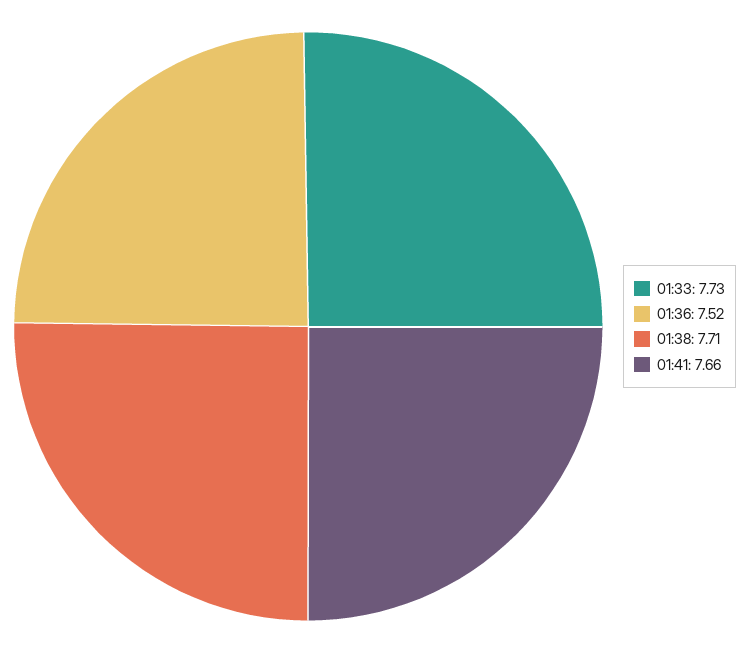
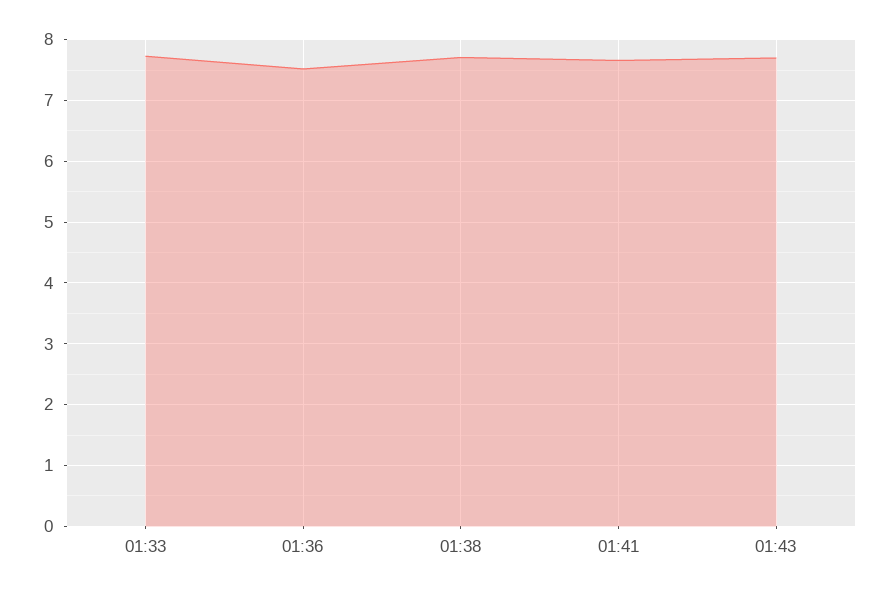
01:43: none -> 7.7

